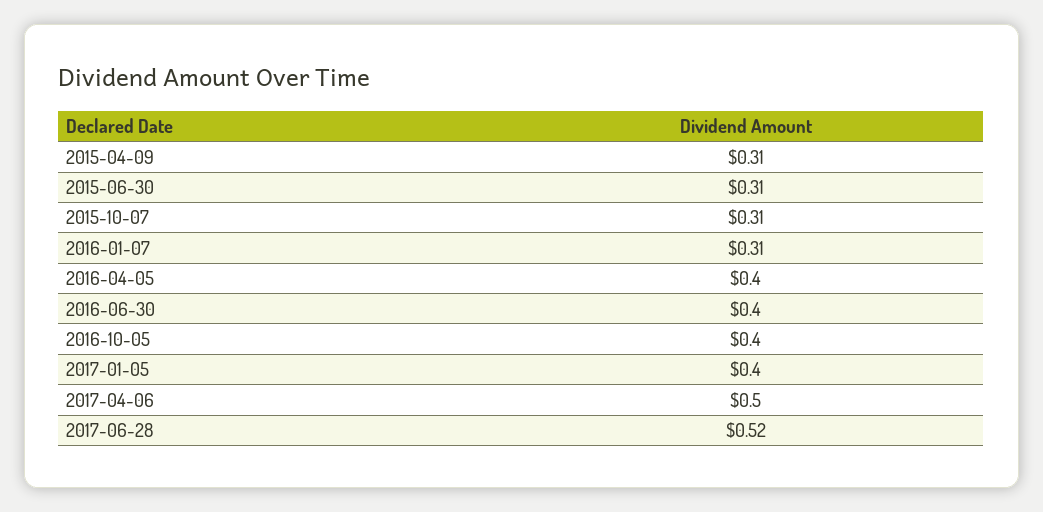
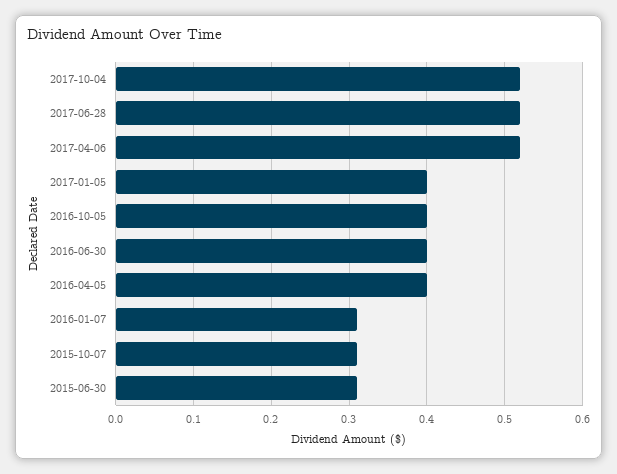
2015-04-09: 0.31 -> none
2017-04-06: 0.5 -> 0.52
2017-10-04: none -> 0.52

